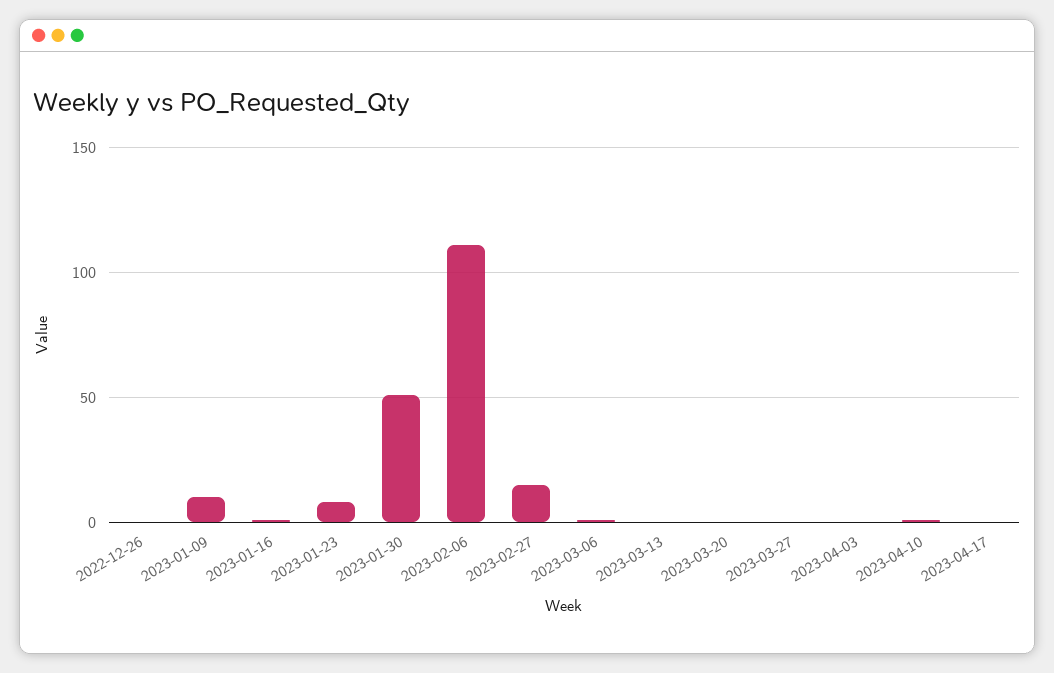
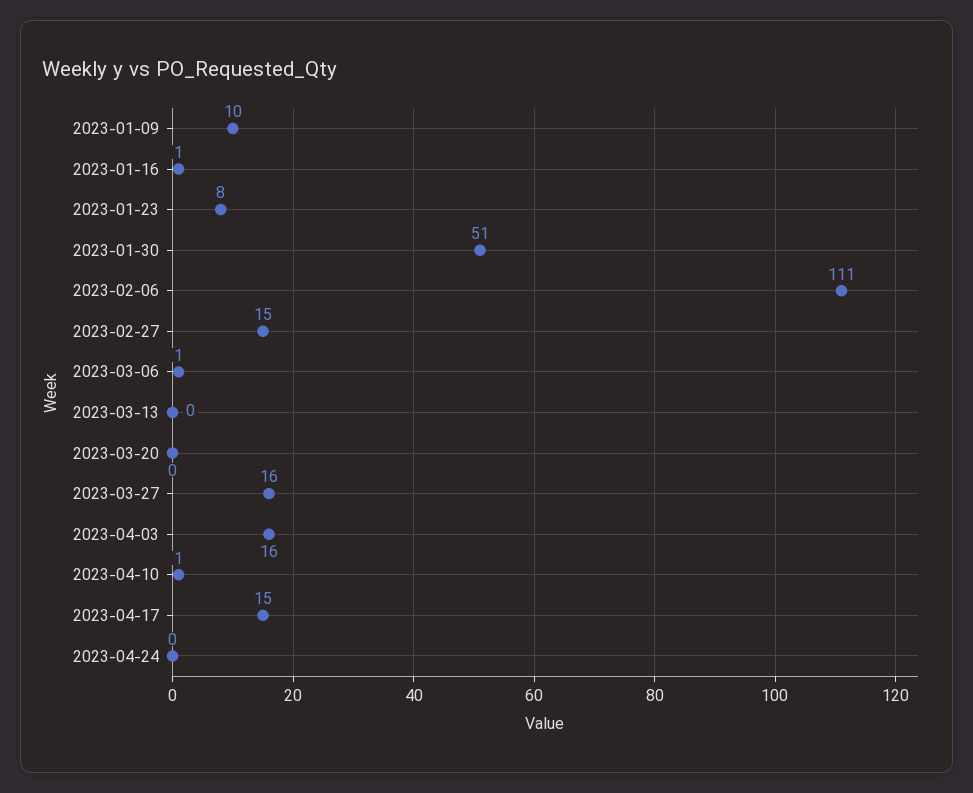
2022-12-26: 0 -> none
2023-03-27: 0 -> 16
2023-04-03: 0 -> 16
2023-04-17: 0 -> 15
2023-04-24: none -> 0

